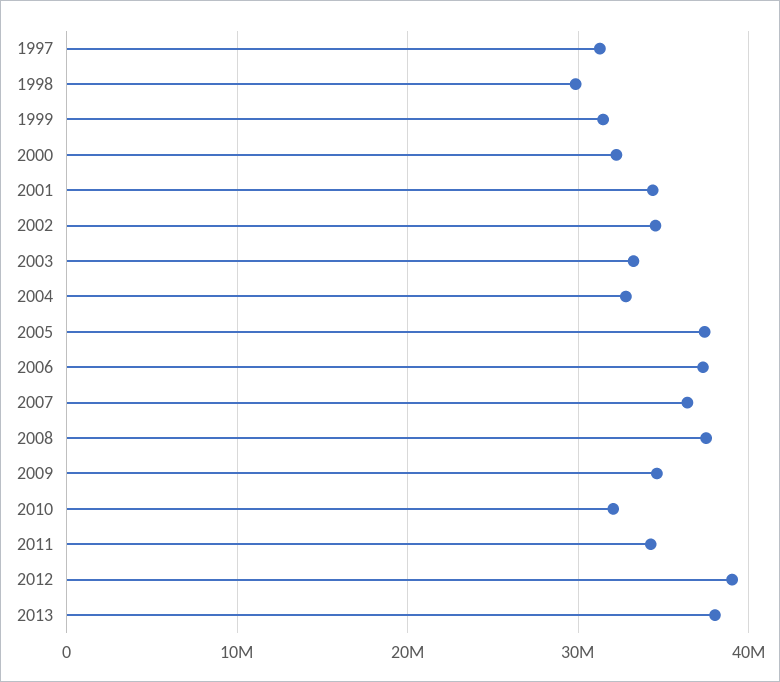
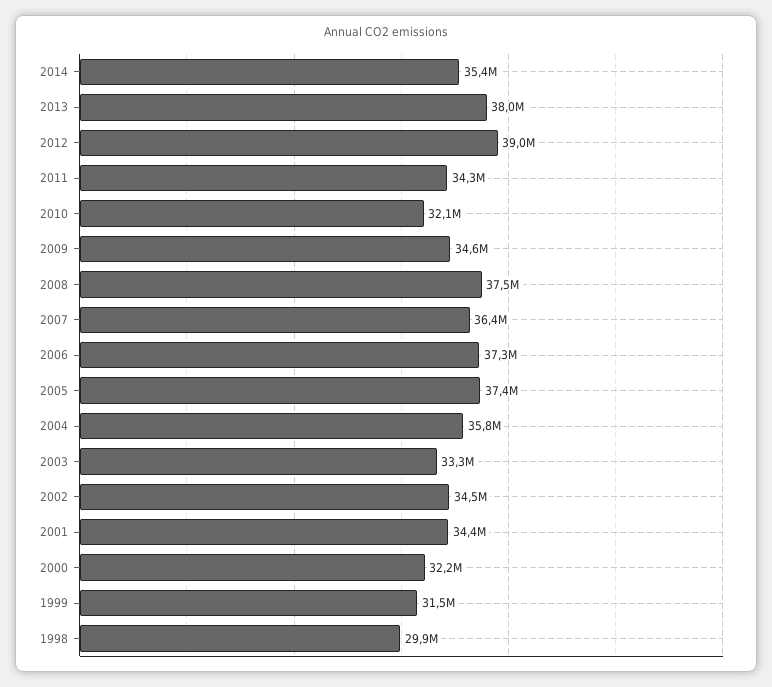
1997: 31000000 -> none
2004: 33000000 -> 35800000
2014: none -> 35400000

